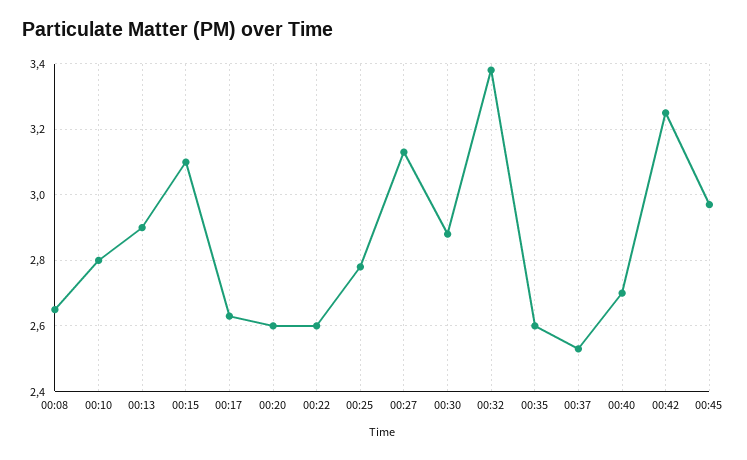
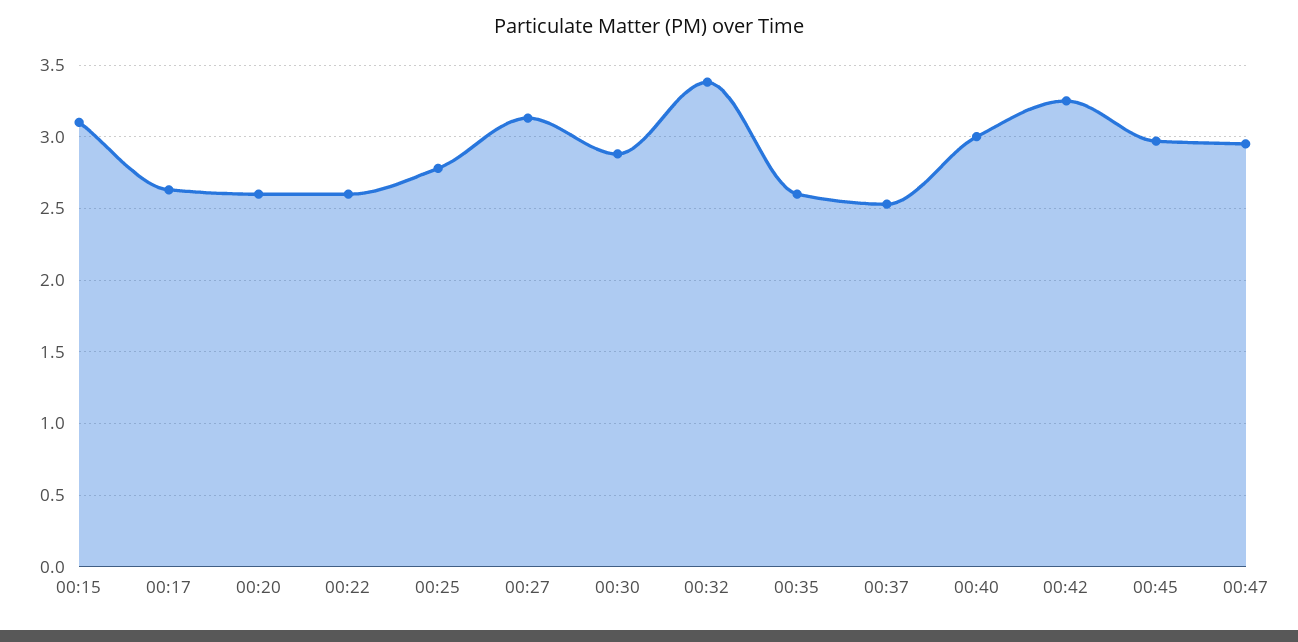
00:08: 2.65 -> none
00:10: 2.8 -> none
00:13: 2.9 -> none
00:40: 2.7 -> 3
00:47: none -> 2.95

